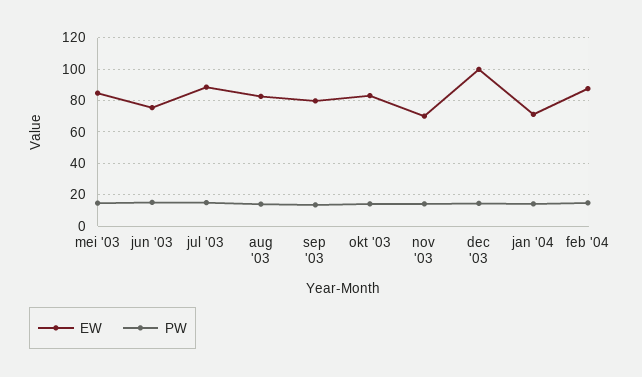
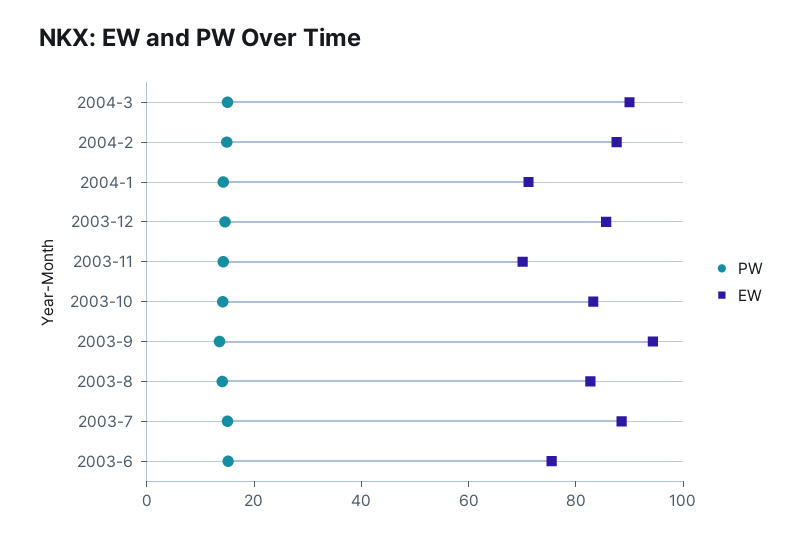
EW, mei '03: 85 -> none
PW, mei '03: 15 -> none
EW, sep '03: 80 -> 95
EW, dec '03: 100 -> 85
PW, 2004-3: none -> 15
EW, 2004-3: none -> 90

